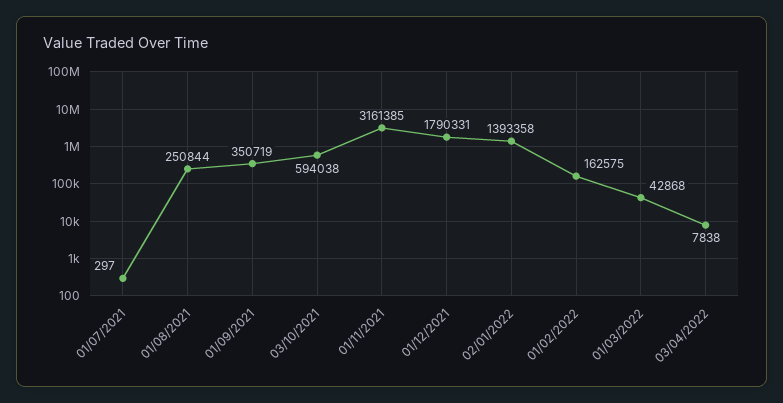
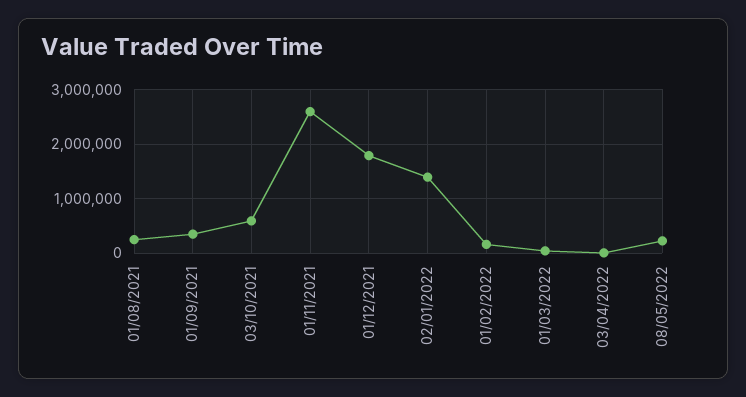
01/07/2021: 297 -> none
01/11/2021: 3161385 -> 2600000
08/05/2022: none -> 200000

